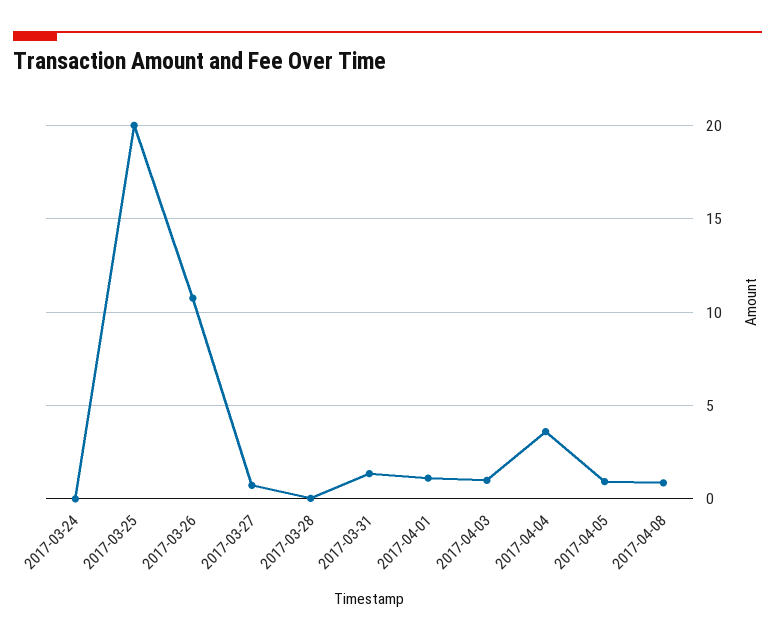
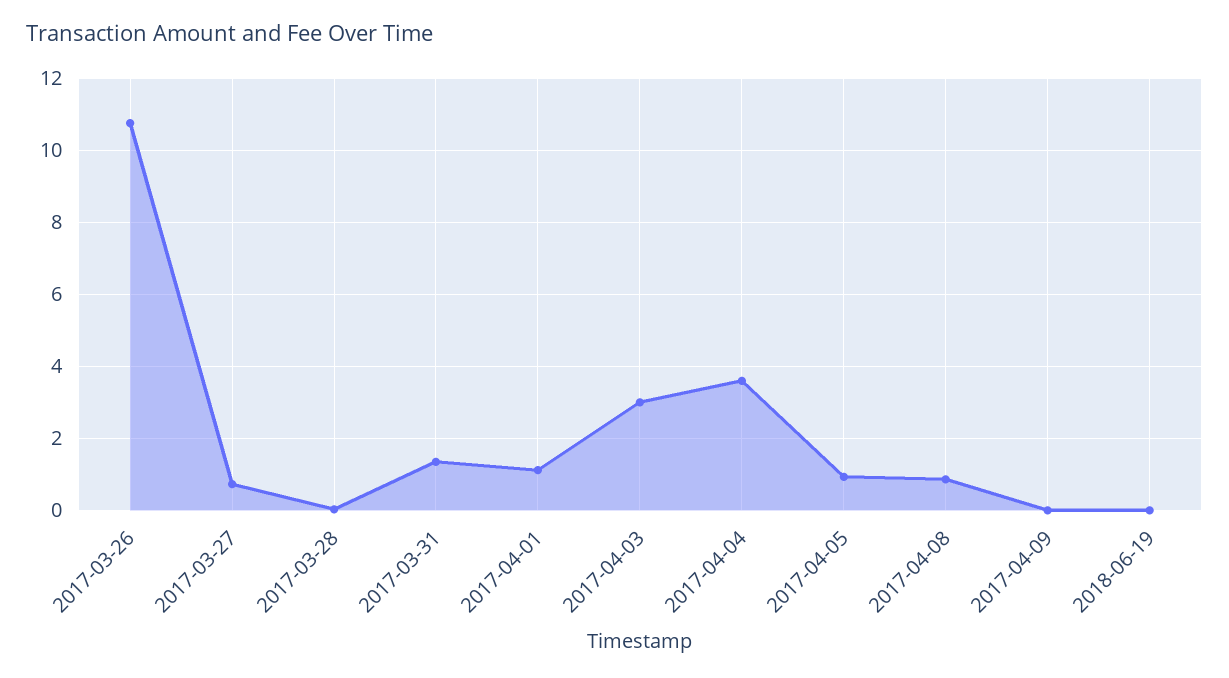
2017-03-24: 0 -> none
2017-03-25: 20 -> none
2017-04-03: 1 -> 3
2017-04-09: none -> 0
2018-06-19: none -> 0

